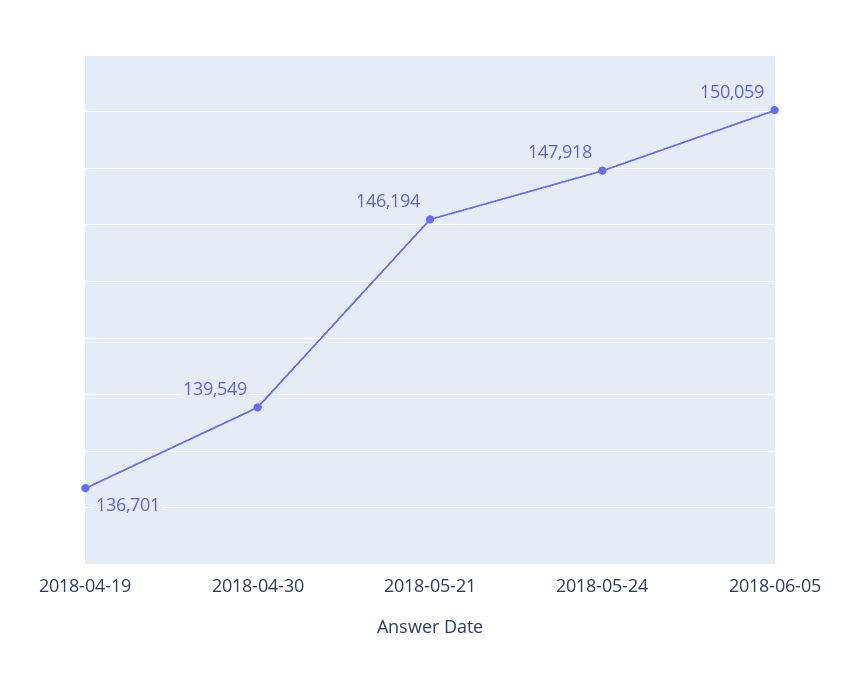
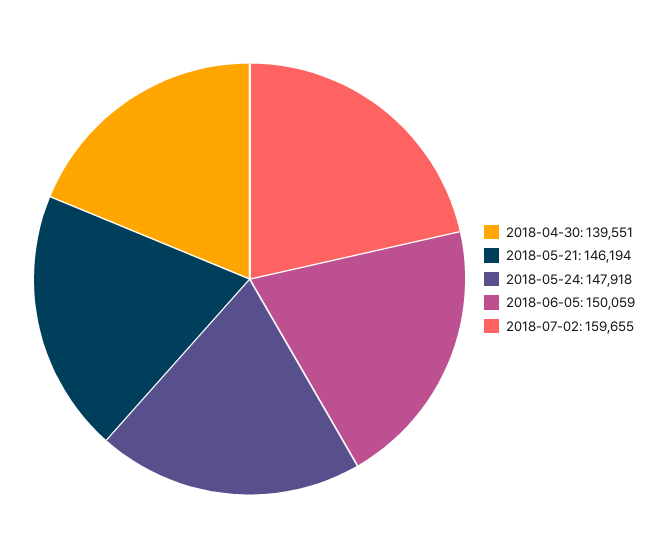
2018-04-19: 136701 -> none
2018-04-30: 139549 -> 139551
2018-07-02: none -> 159655

